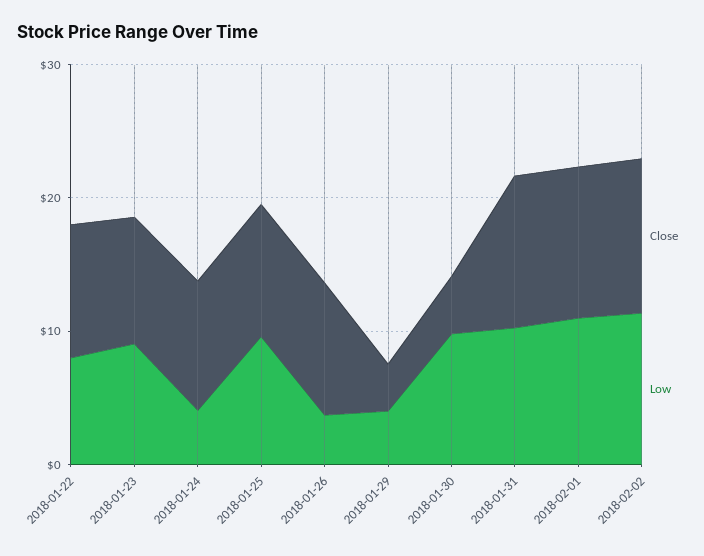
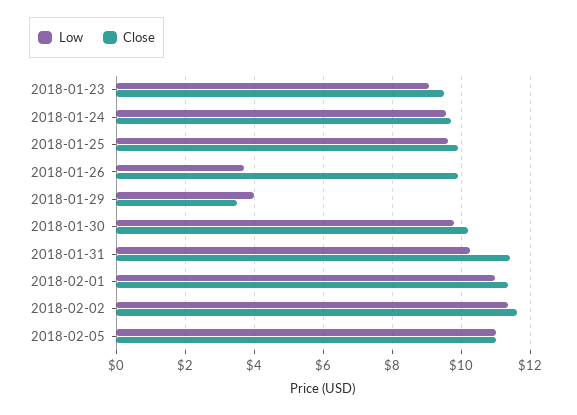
Close, 2018-01-22: 10 -> none
Low, 2018-01-22: 8 -> none
Low, 2018-01-24: 4 -> 9.6
Close, 2018-01-30: 4 -> 10.2
Low, 2018-02-05: none -> 11
Close, 2018-02-05: none -> 11

